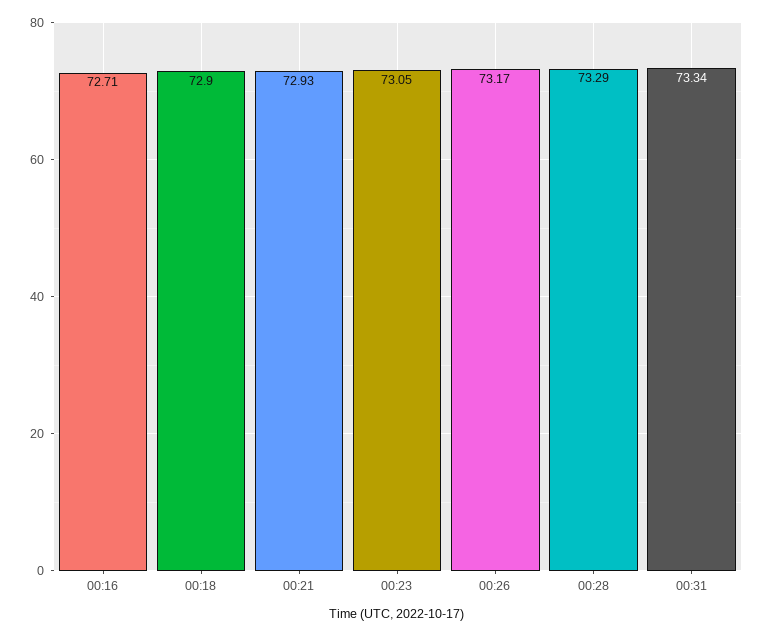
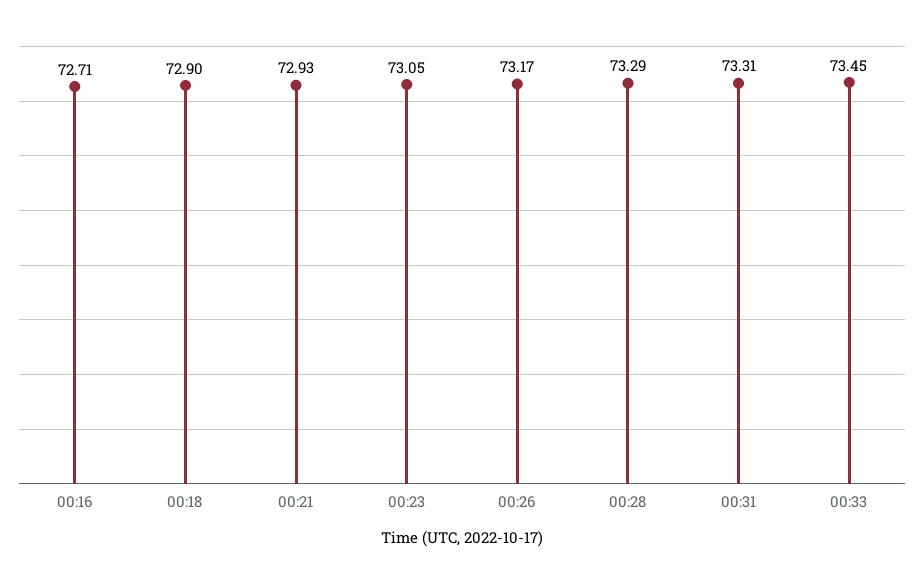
00:31: 73.34 -> 73.31
00:33: none -> 73.45

